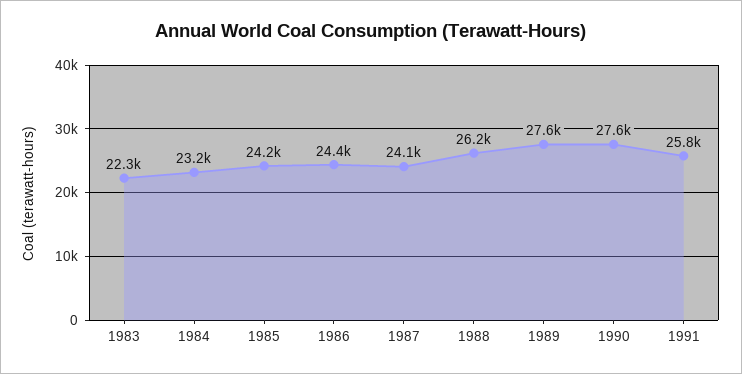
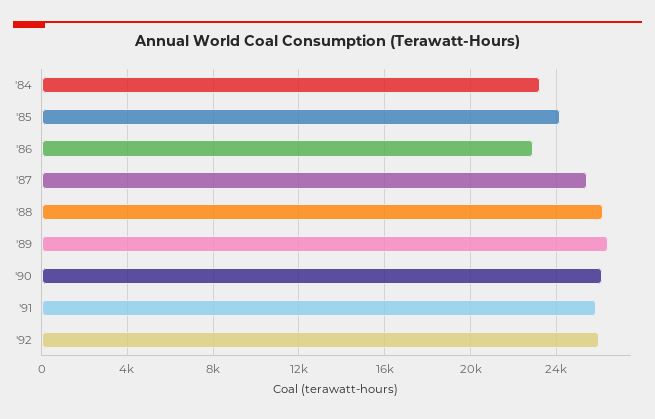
1983: 22300 -> none
1986: 24400 -> 23000
1987: 24100 -> 25500
1989: 27600 -> 26500
1990: 27600 -> 26000
'92: none -> 26000

